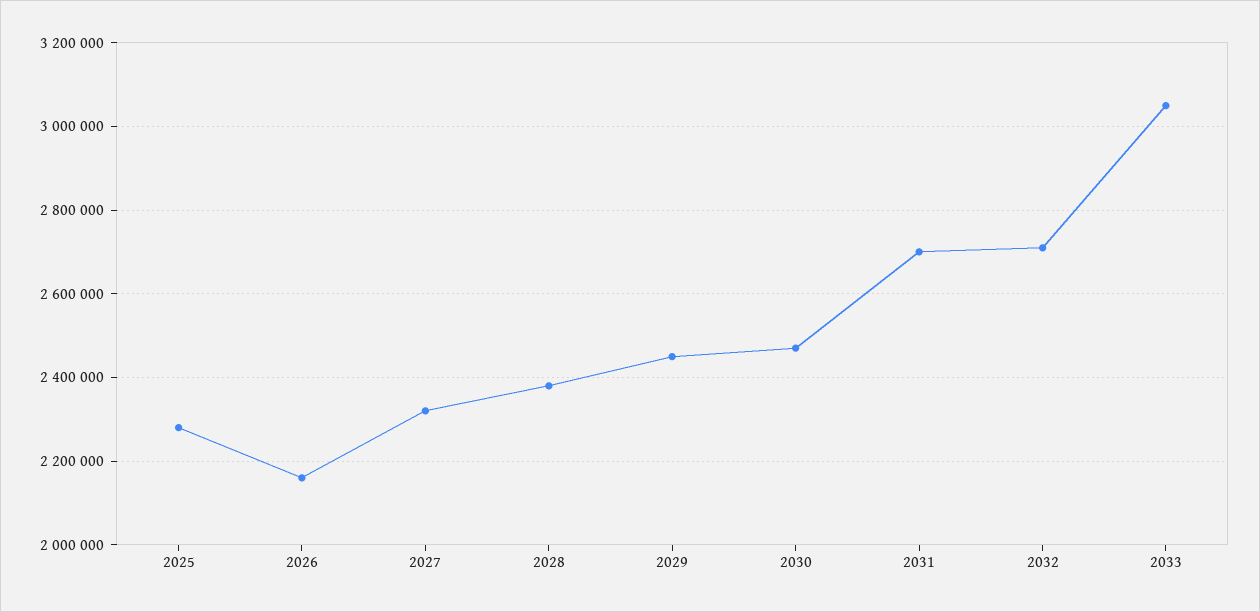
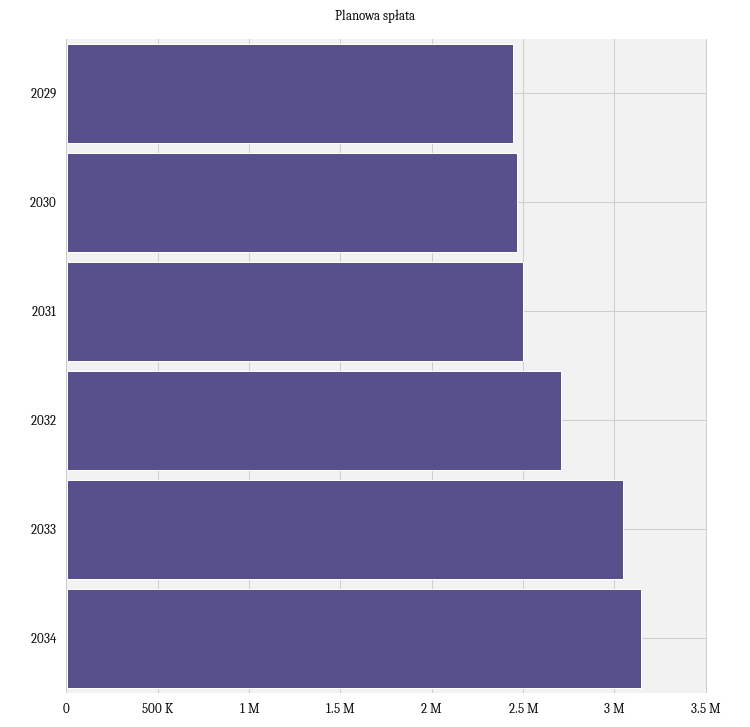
2025: 2280000 -> none
2026: 2160000 -> none
2027: 2320000 -> none
2028: 2380000 -> none
2031: 2700000 -> 2500000
2034: none -> 3150000

